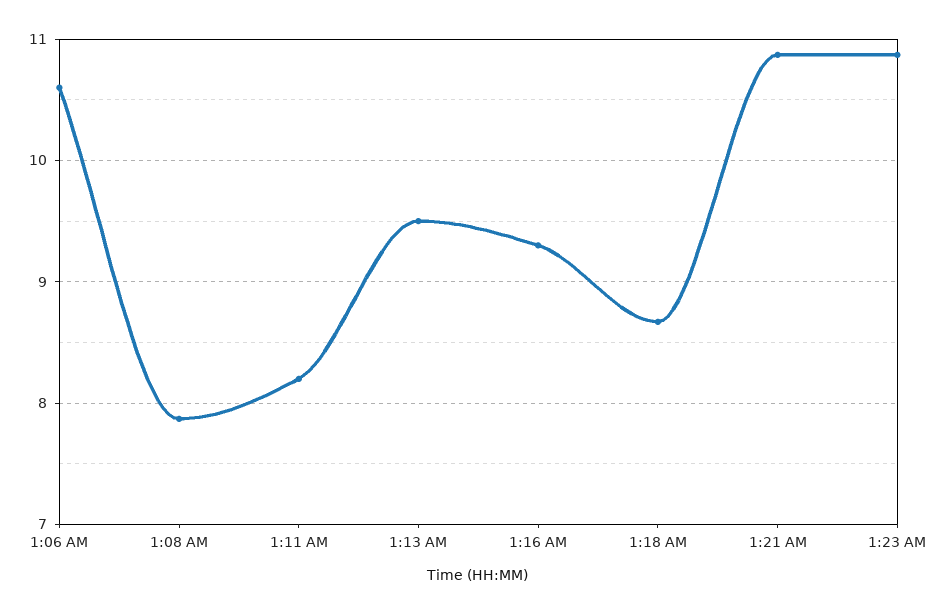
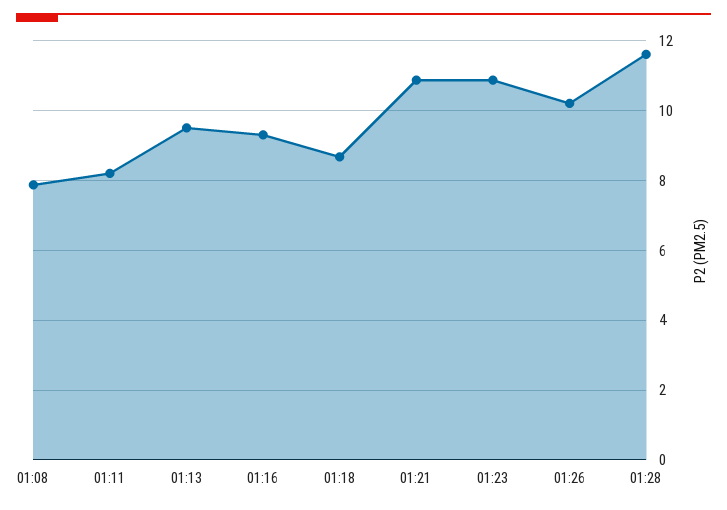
1:06 AM: 10.6 -> none
01:26: none -> 10.2
01:28: none -> 11.6

